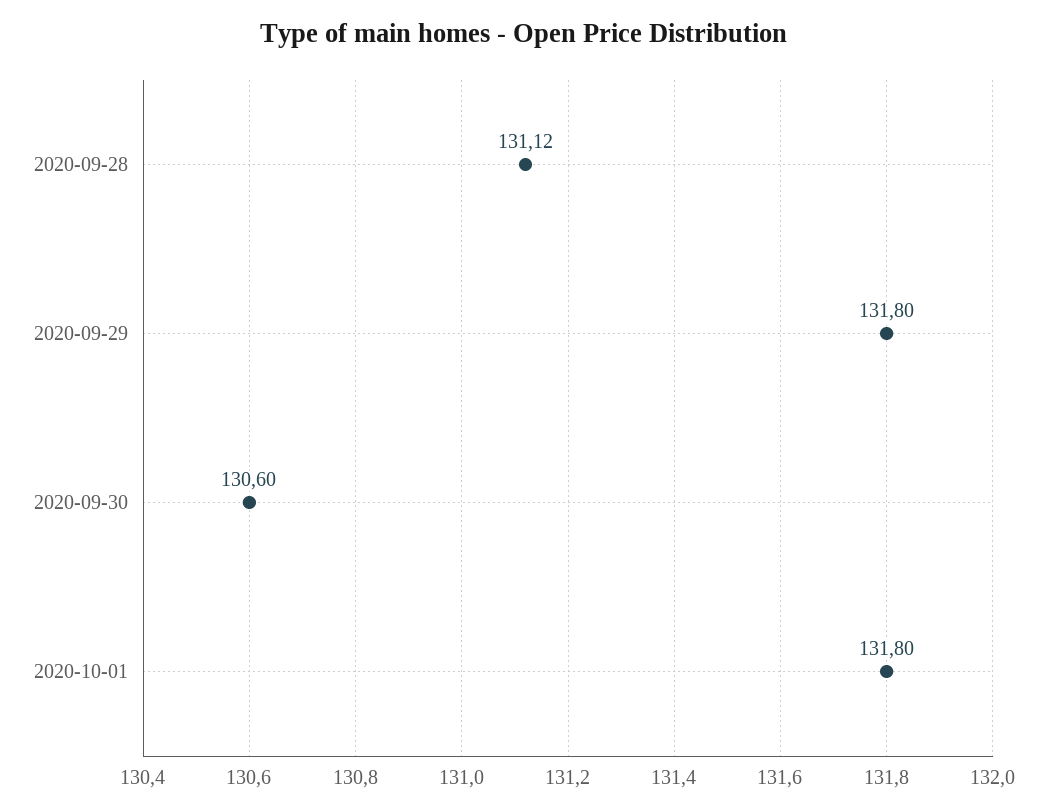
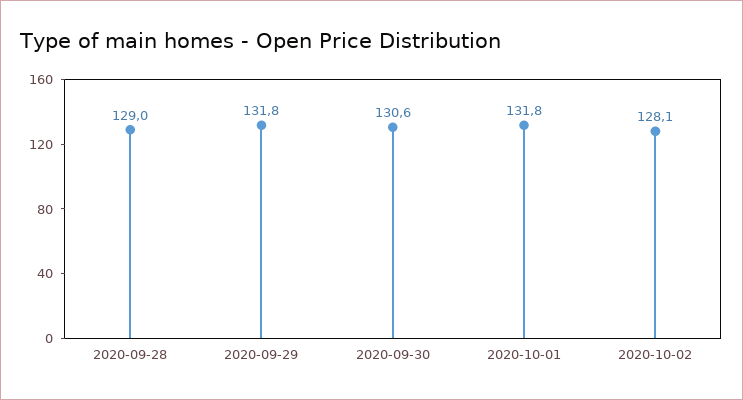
2020-09-28: 131.12 -> 129
2020-10-02: none -> 128.1

